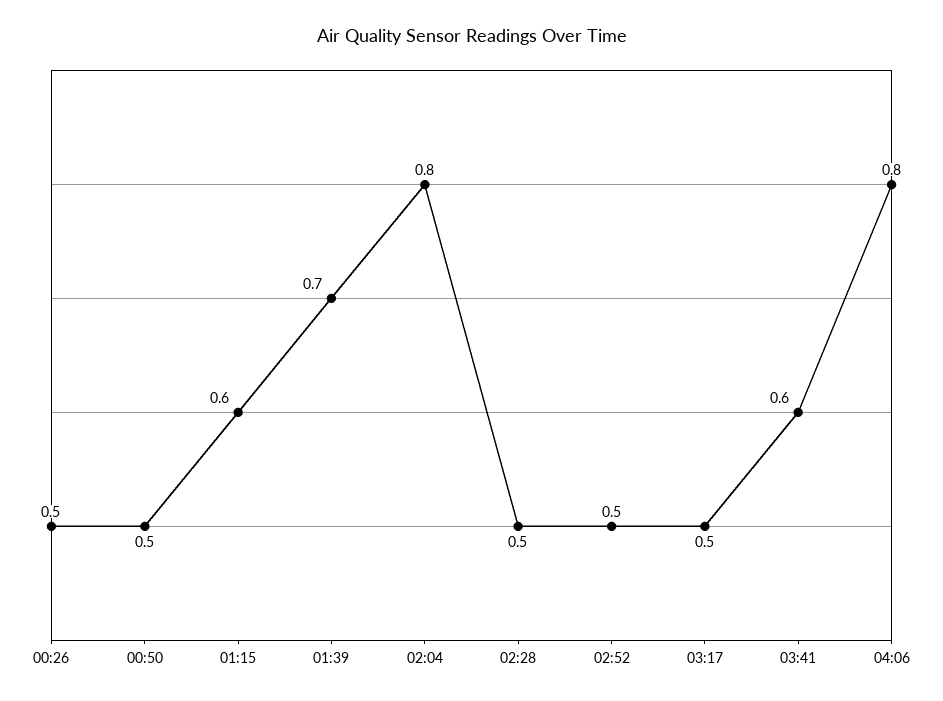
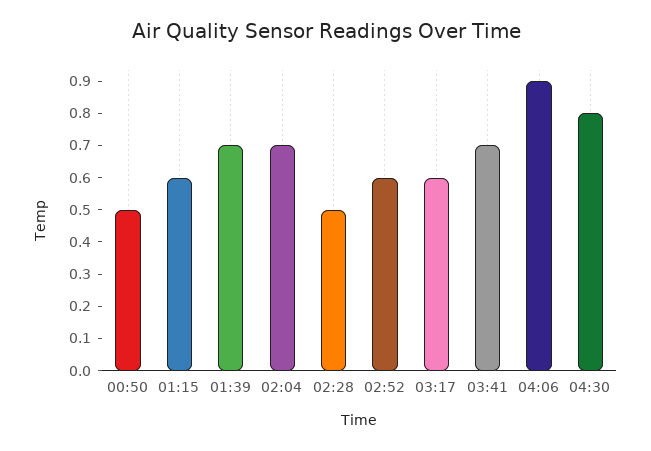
00:26: 0.5 -> none
02:04: 0.8 -> 0.7
02:52: 0.5 -> 0.6
03:17: 0.5 -> 0.6
03:41: 0.6 -> 0.7
04:06: 0.8 -> 0.9
04:30: none -> 0.8

